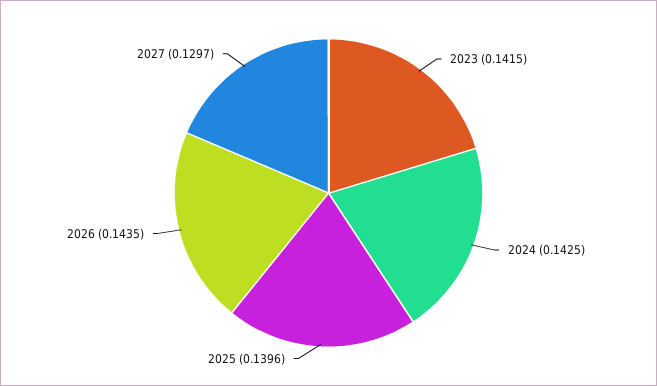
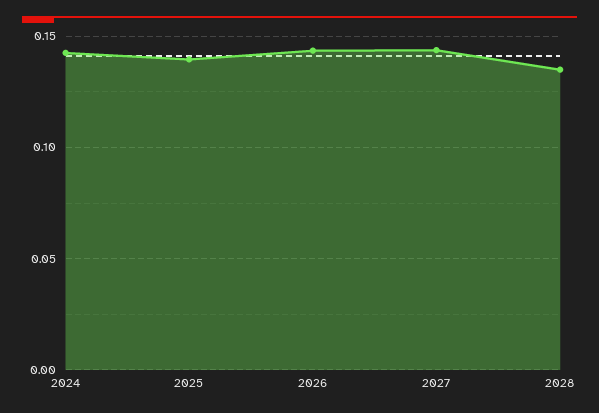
2023: 0.1415 -> none
2027: 0.1297 -> 0.145
2028: none -> 0.135

